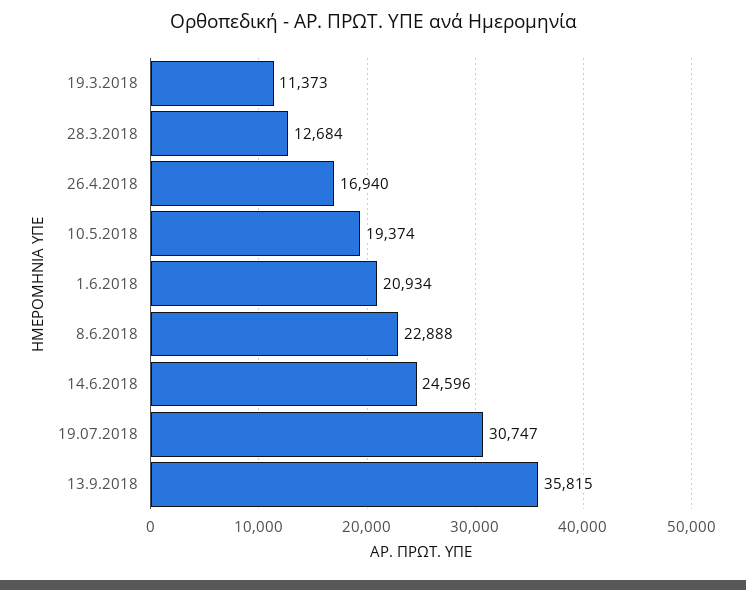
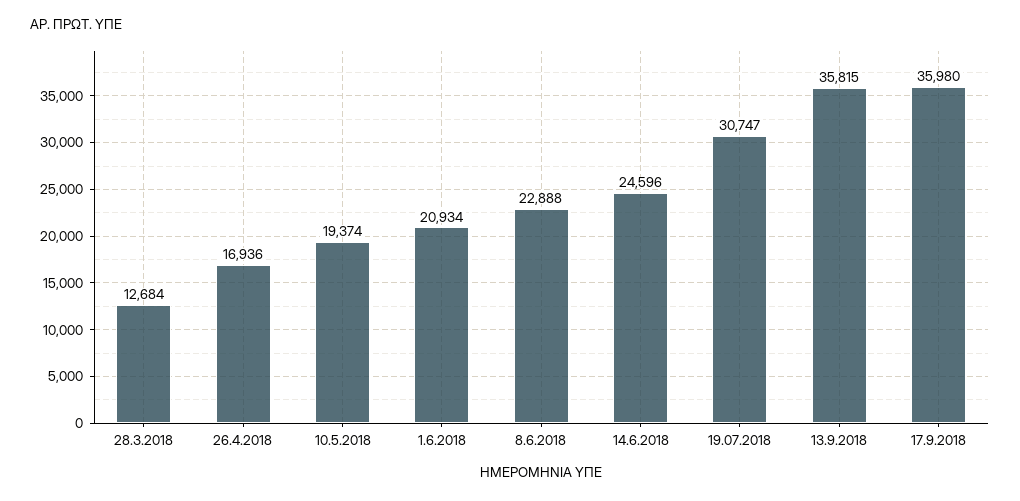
19.3.2018: 11373 -> none
26.4.2018: 16940 -> 16936
17.9.2018: none -> 35980

